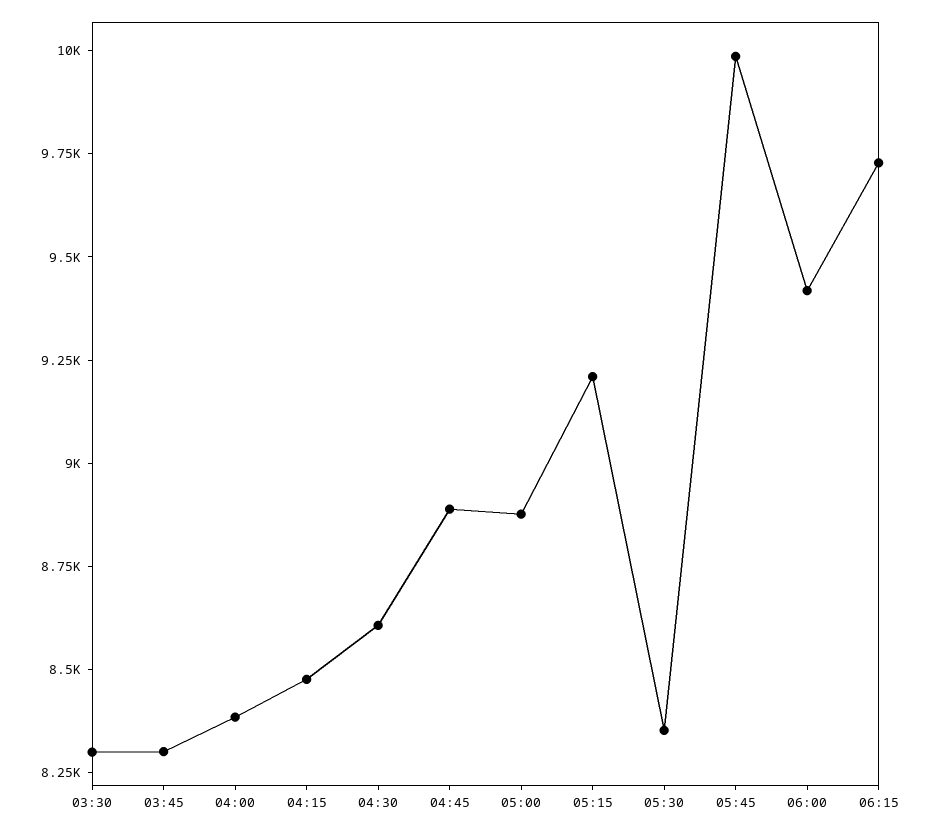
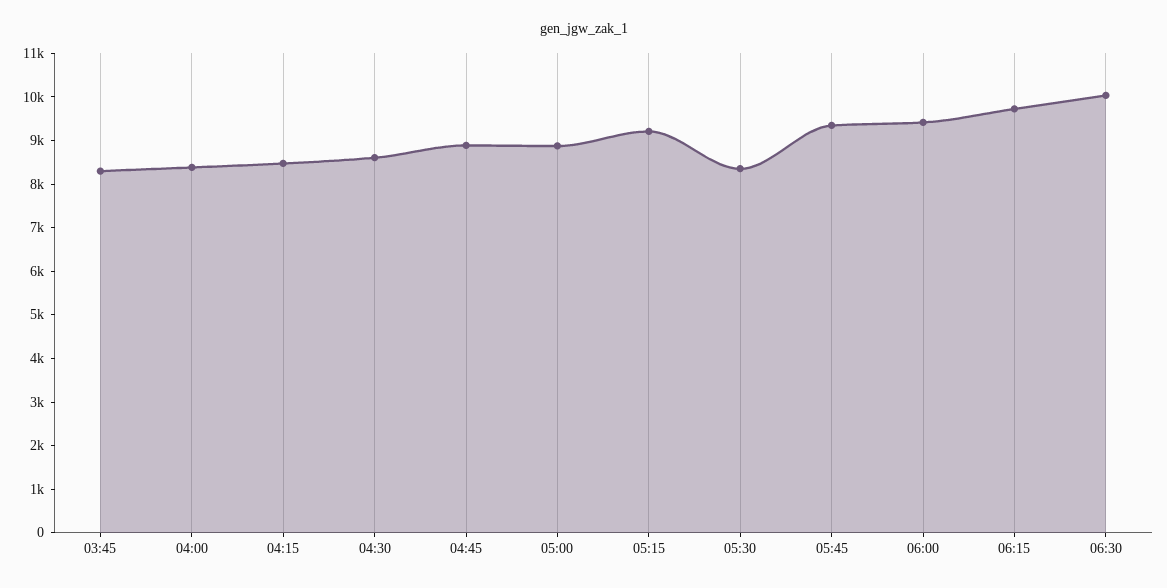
03:30: 8300 -> none
05:45: 10000 -> 9400
06:30: none -> 10000

